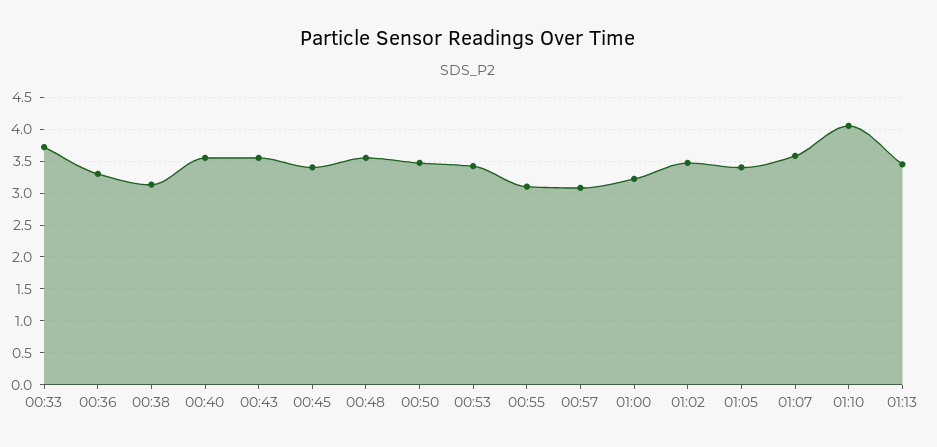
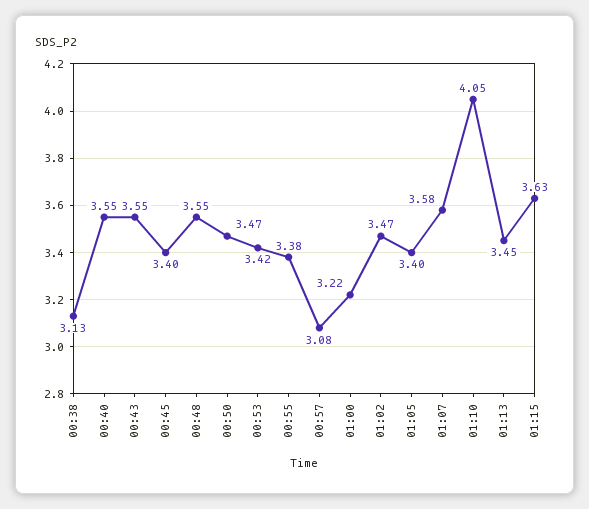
00:33: 3.7 -> none
00:36: 3.3 -> none
00:55: 3.1 -> 3.38
01:15: none -> 3.63

